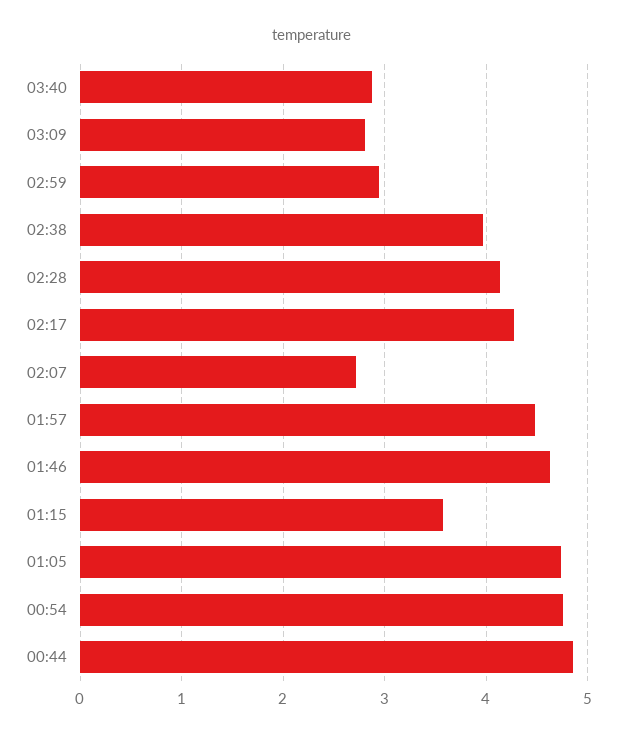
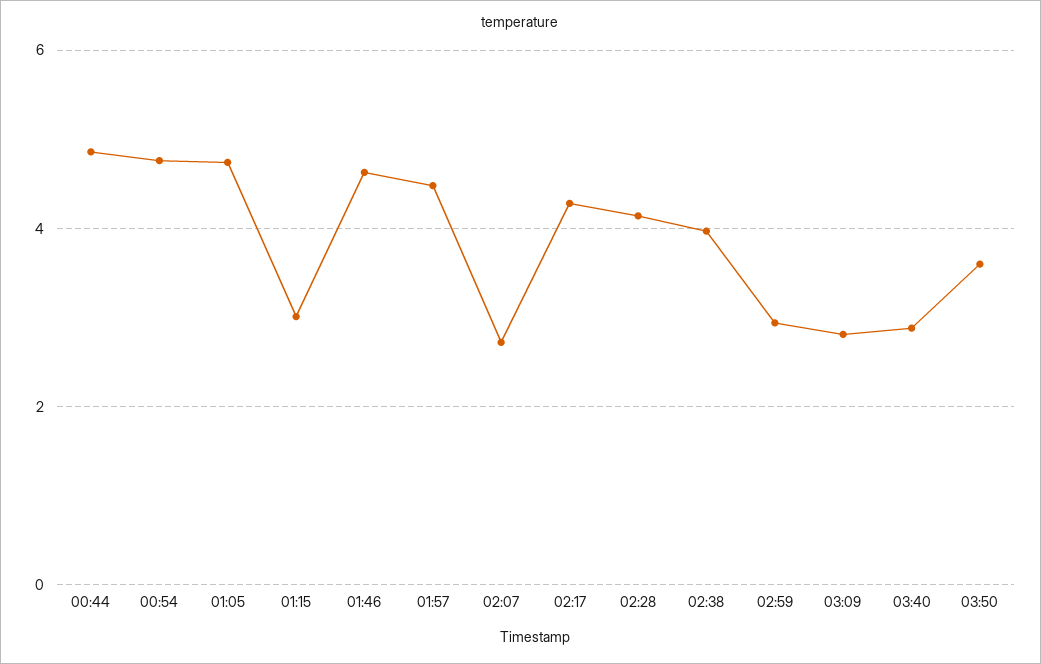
01:15: 3.6 -> 3
03:50: none -> 3.6

